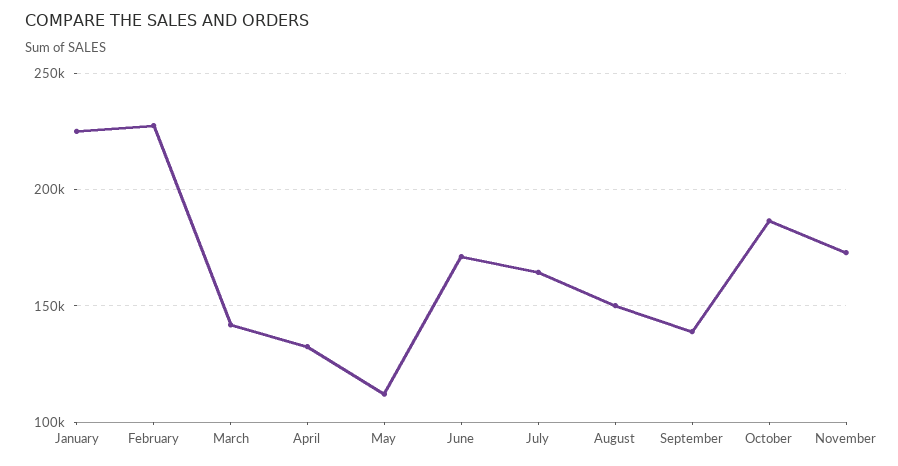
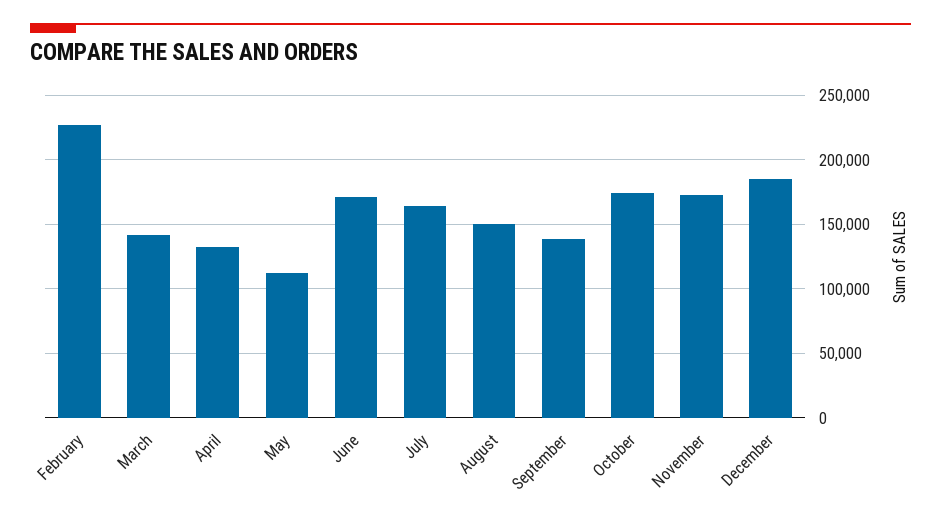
January: 225000 -> none
October: 185000 -> 175000
December: none -> 185000

